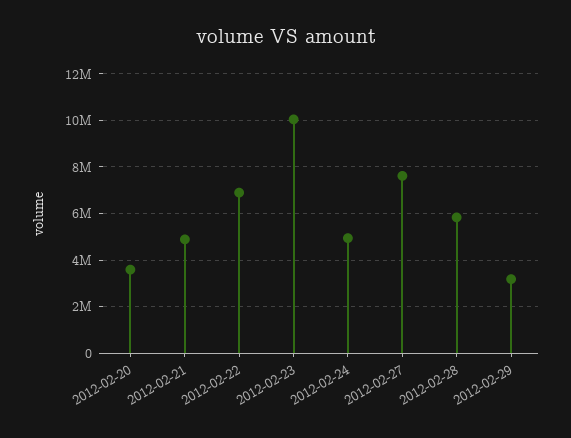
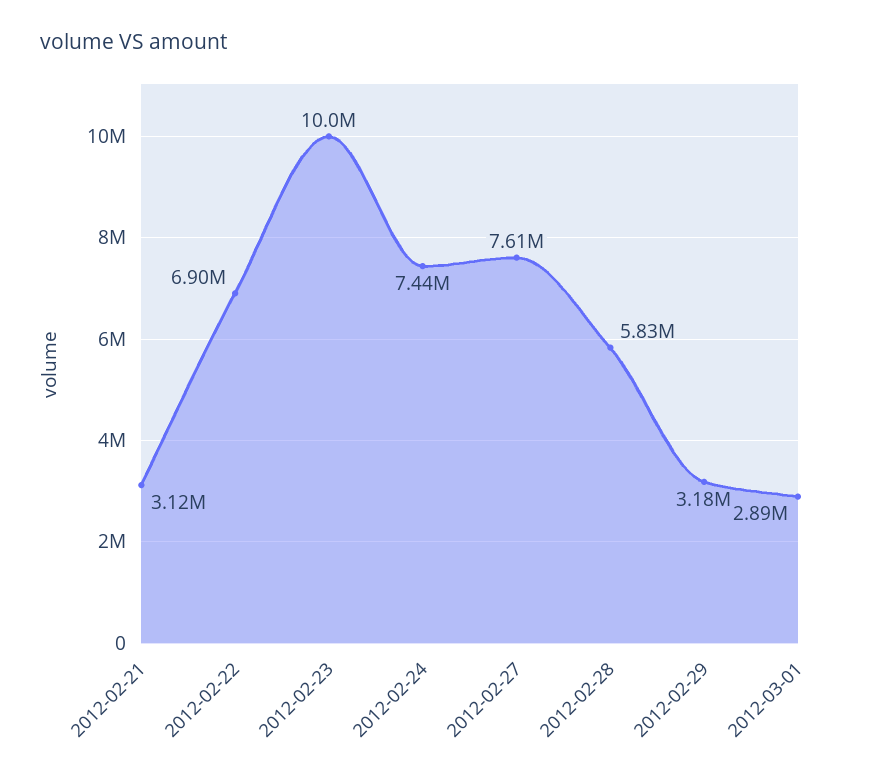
2012-02-20: 3500000 -> none
2012-02-21: 5000000 -> 3120000
2012-02-24: 5000000 -> 7440000
2012-03-01: none -> 2890000

